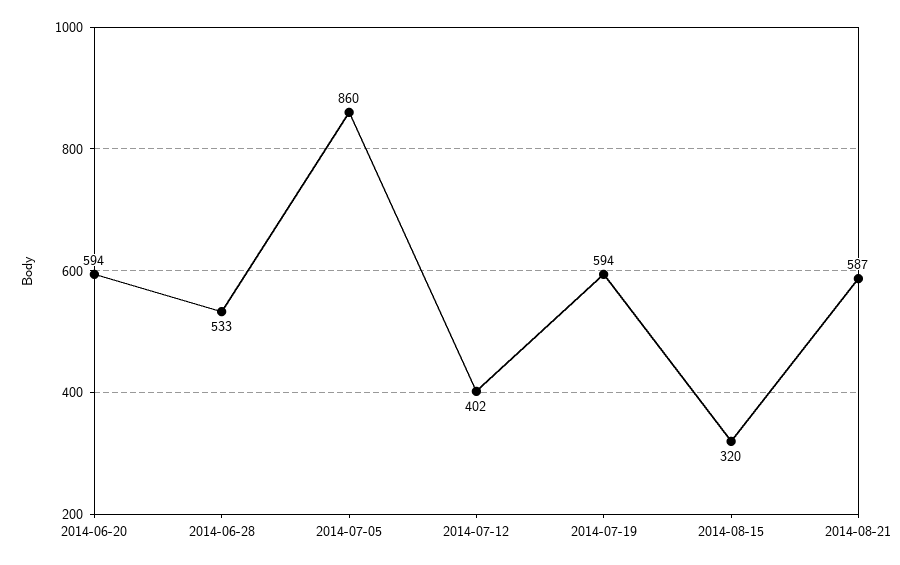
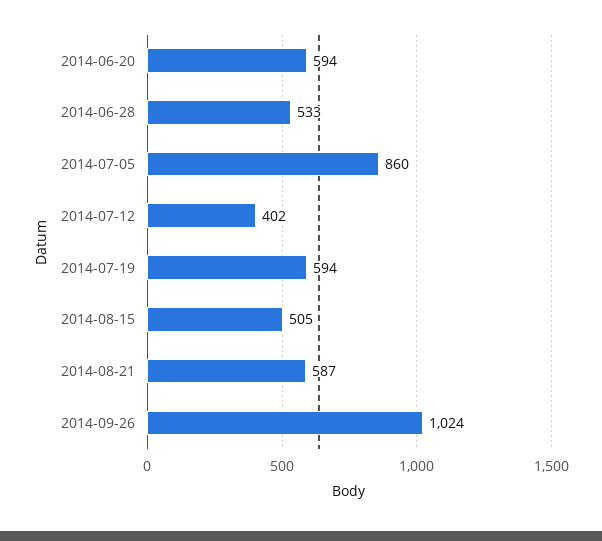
2014-08-15: 320 -> 505
2014-09-26: none -> 1024

